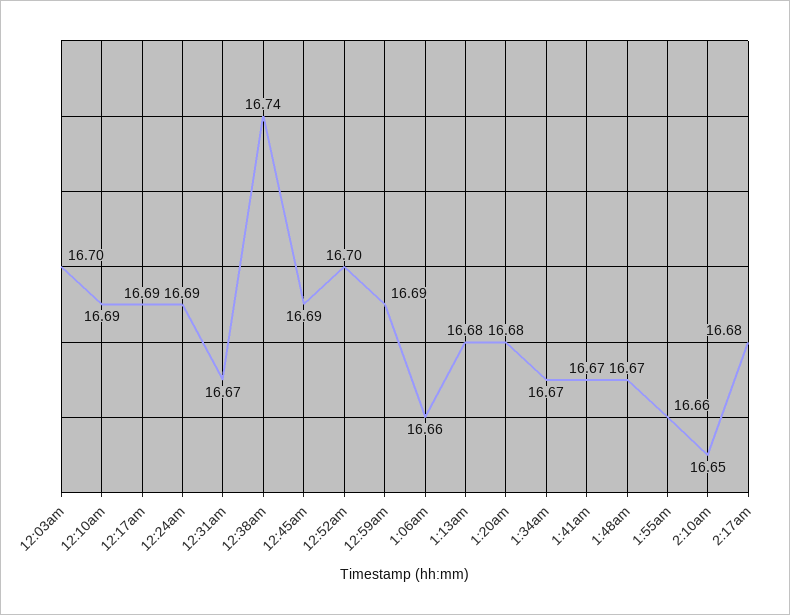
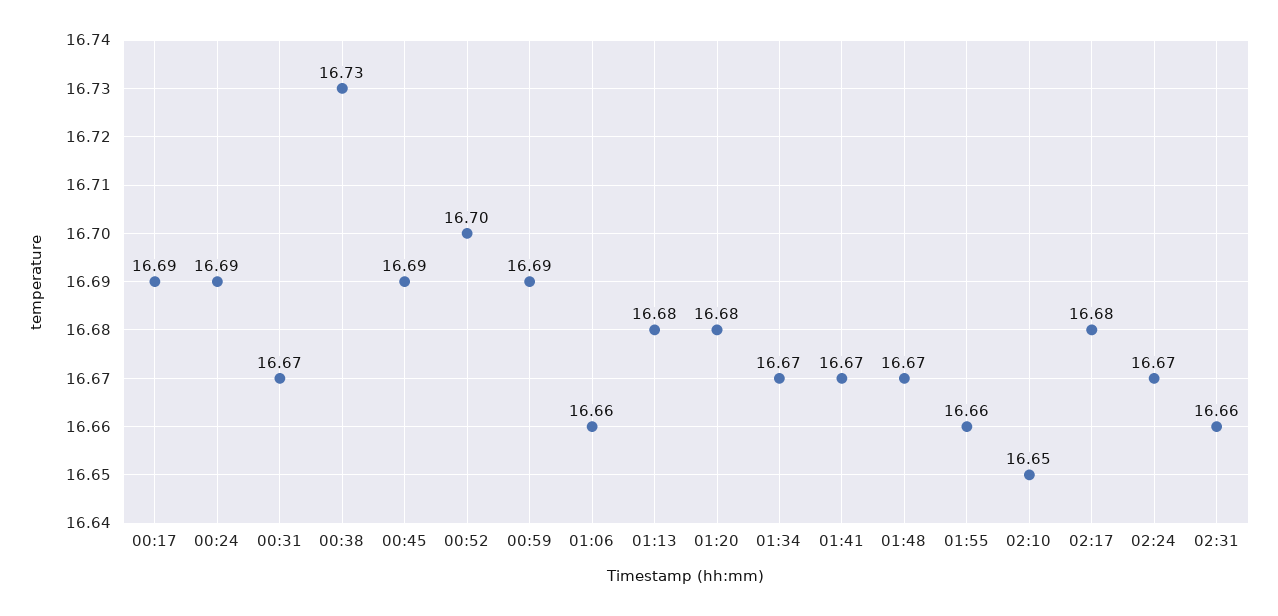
12:03am: 16.7 -> none
12:10am: 16.69 -> none
12:38am: 16.74 -> 16.73
02:24: none -> 16.67
02:31: none -> 16.66

